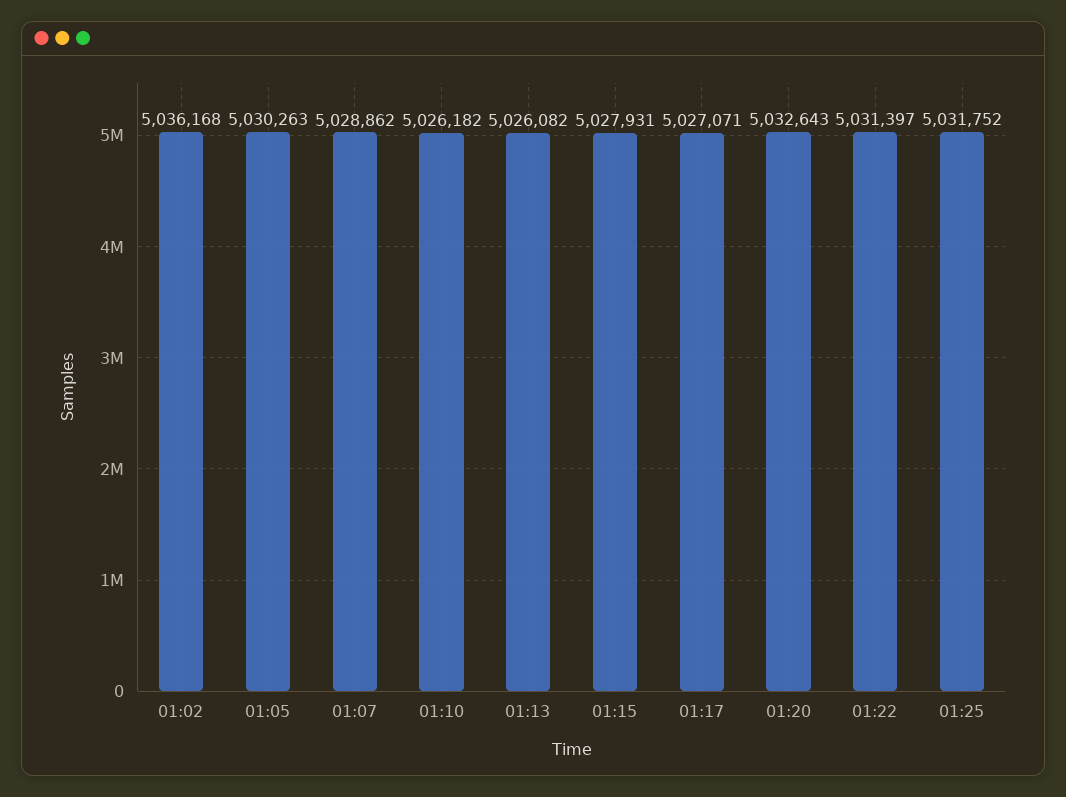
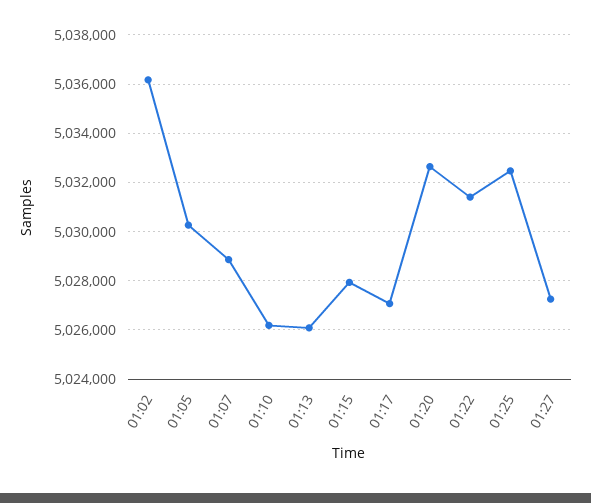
01:25: 5031752 -> 5032500
01:27: none -> 5027250

